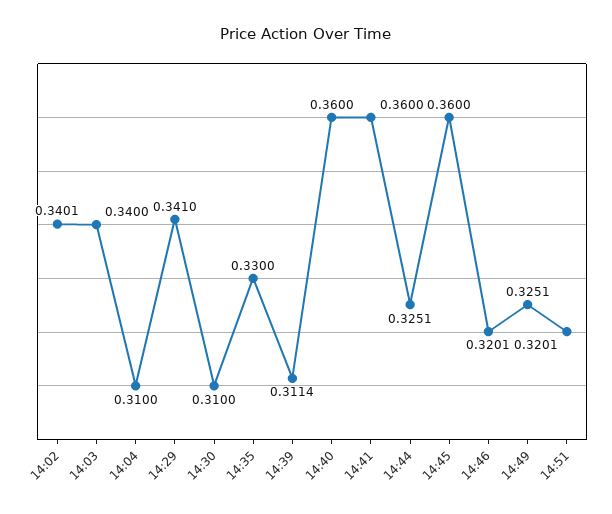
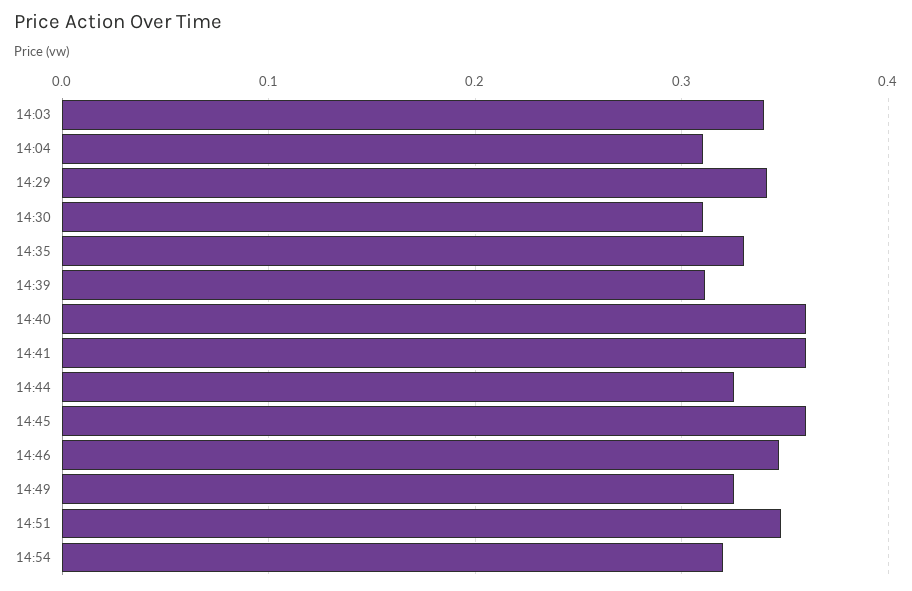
14:02: 0.3401 -> none
14:46: 0.3201 -> 0.35
14:51: 0.3201 -> 0.35
14:54: none -> 0.32

